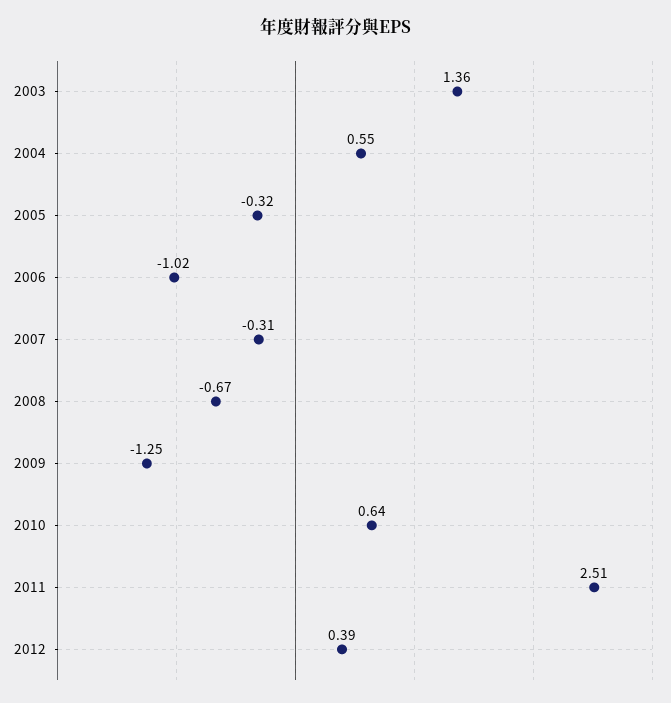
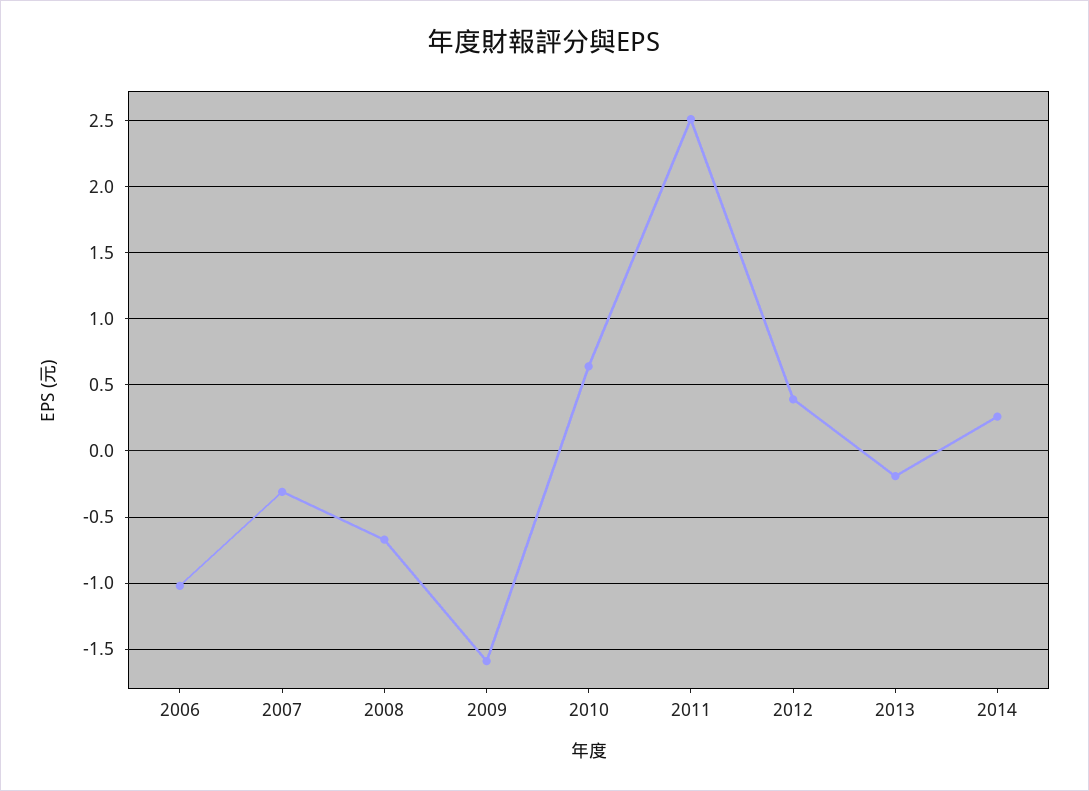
2003: 1.36 -> none
2004: 0.55 -> none
2005: -0.32 -> none
2009: -1.25 -> -1.6
2013: none -> -0.2
2014: none -> 0.25

